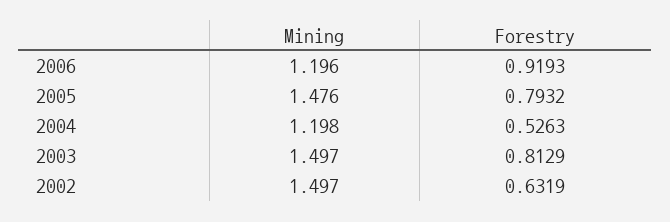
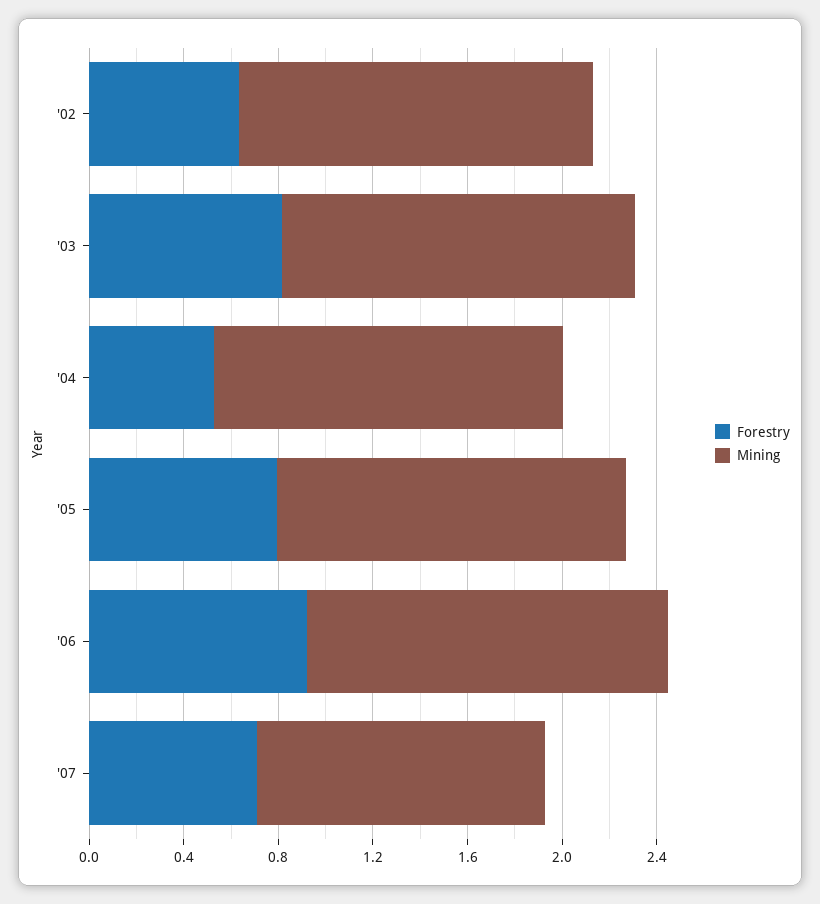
Mining, 2006: 1.196 -> 1.5
Mining, 2004: 1.198 -> 1.5
Forestry, '07: none -> 0.7
Mining, '07: none -> 1.2

